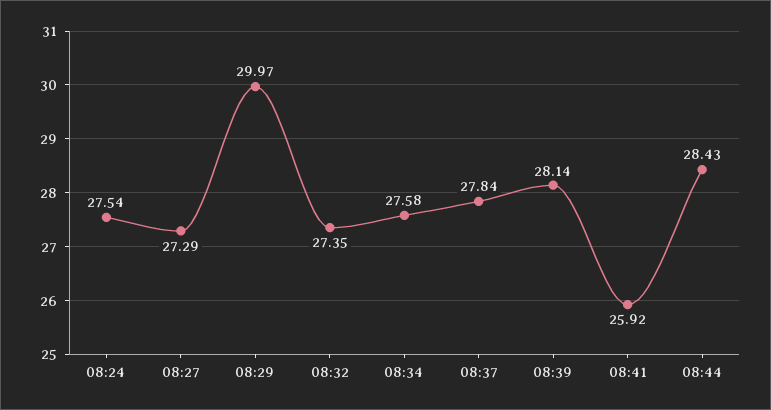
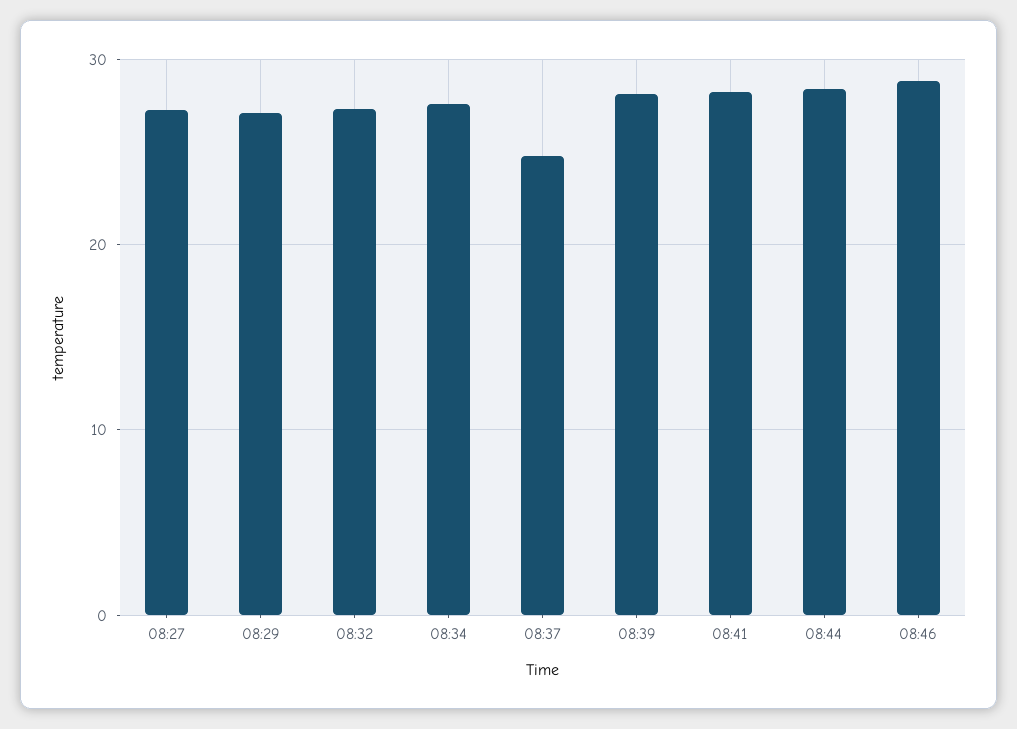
08:24: 27.54 -> none
08:29: 29.97 -> 27
08:37: 27.84 -> 25
08:41: 25.92 -> 28
08:46: none -> 29

